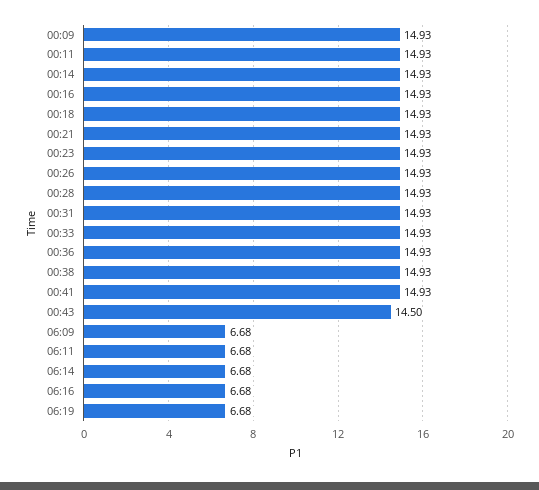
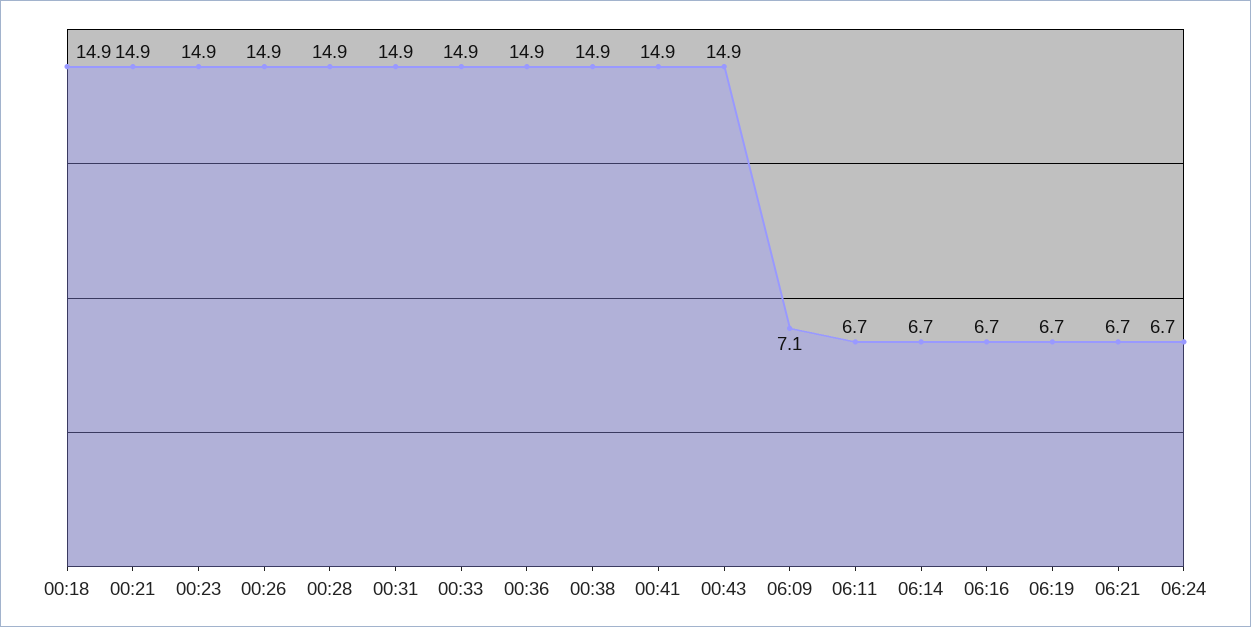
00:09: 14.93 -> none
00:11: 14.93 -> none
00:14: 14.93 -> none
00:16: 14.93 -> none
00:43: 14.5 -> 14.9
06:09: 6.68 -> 7.1
06:21: none -> 6.7
06:24: none -> 6.7

